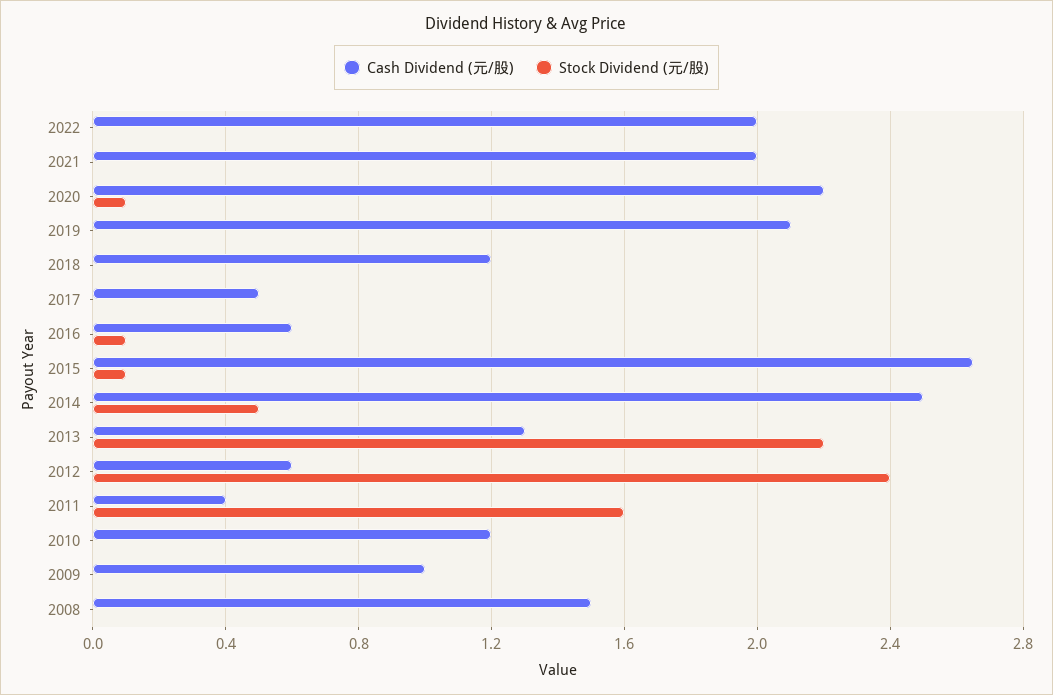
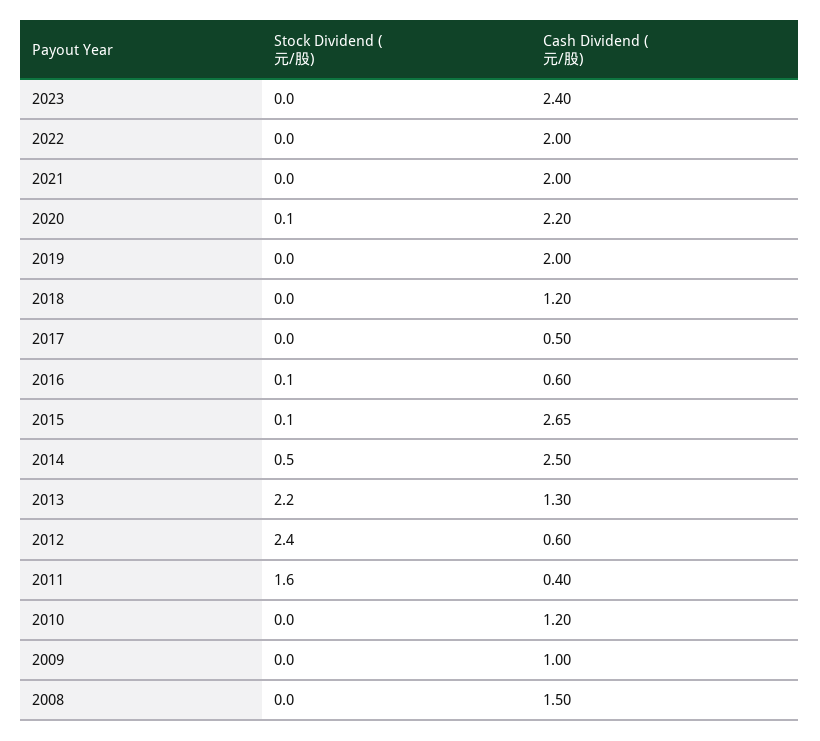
Cash Dividend (元/股), 2019: 2.1 -> 2
Stock Dividend (元/股), 2023: none -> 0
Cash Dividend (元/股), 2023: none -> 2.4

